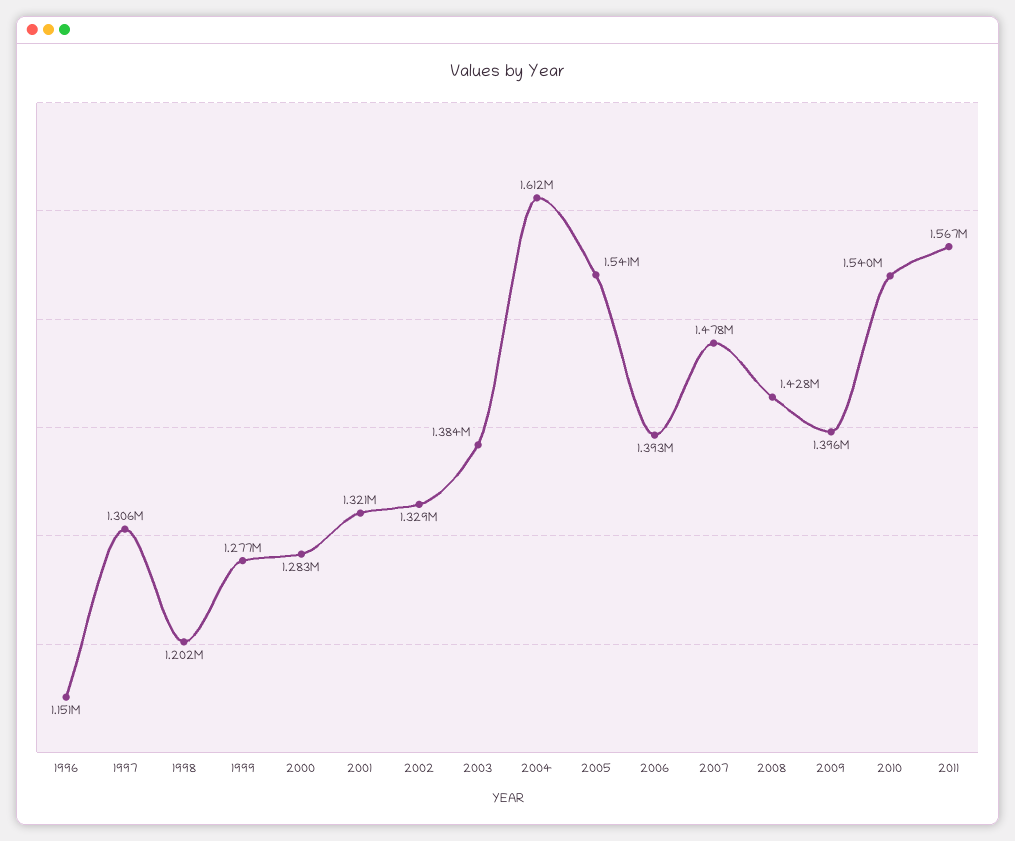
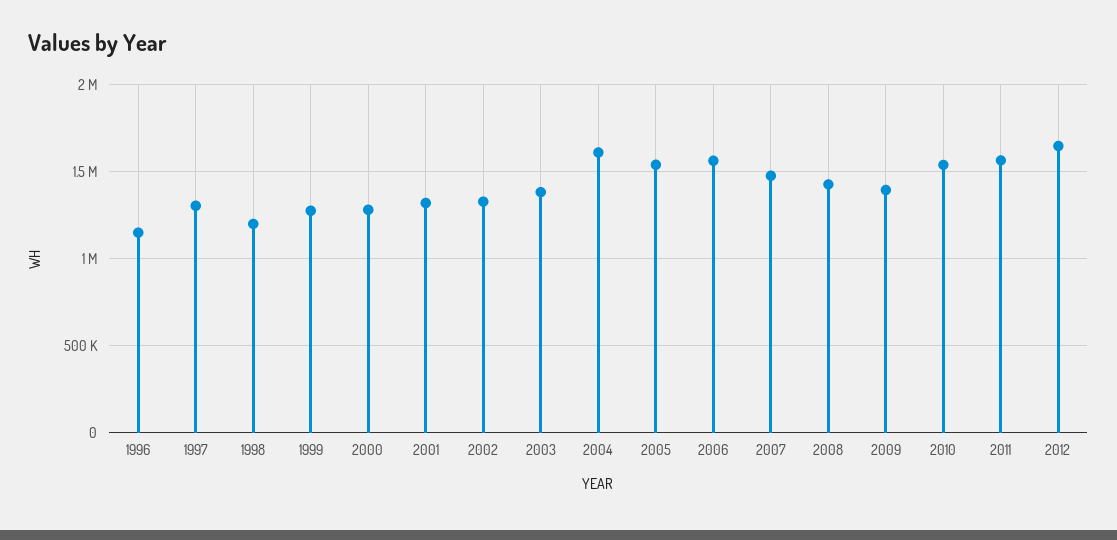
2006: 1393000 -> 1550000
2012: none -> 1650000

